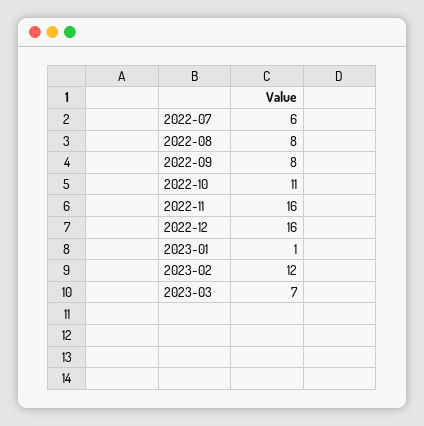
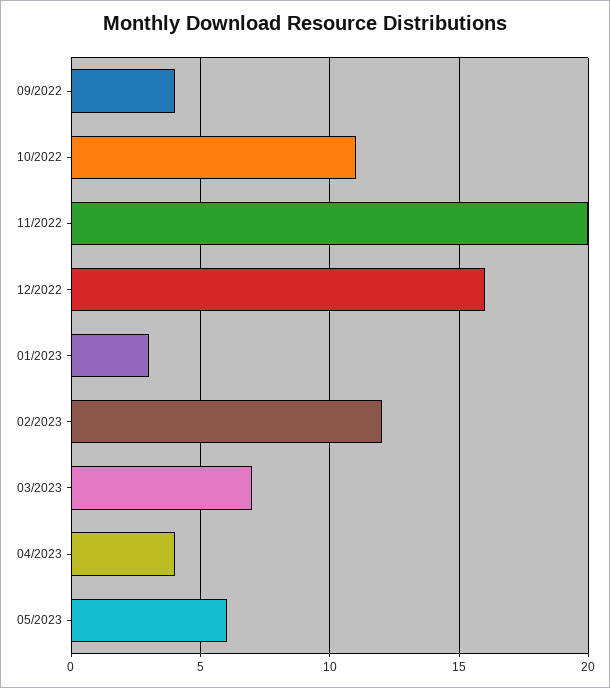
2022-07: 6 -> none
2022-08: 8 -> none
2022-09: 8 -> 4
2022-11: 16 -> 20
2023-01: 1 -> 3
04/2023: none -> 4
05/2023: none -> 6

